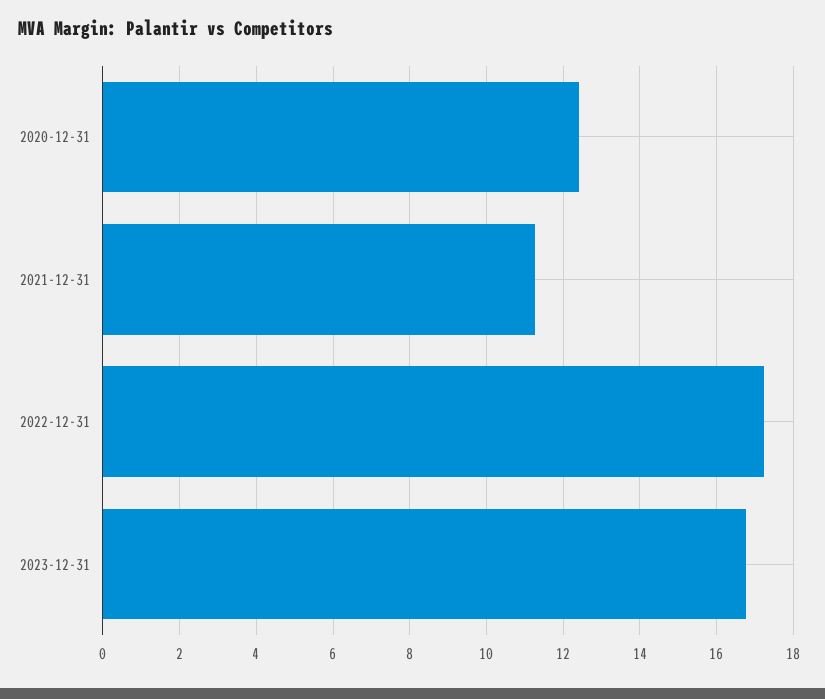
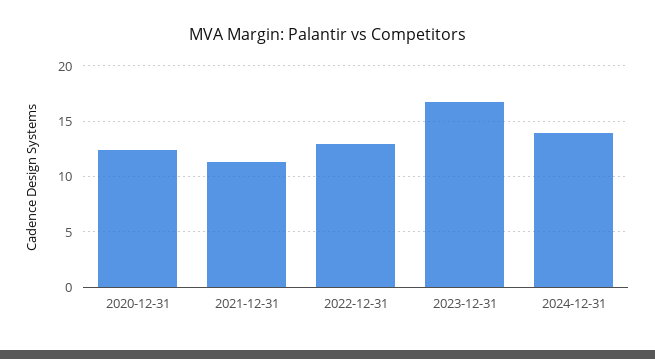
2022-12-31: 17.2 -> 13
2024-12-31: none -> 14

